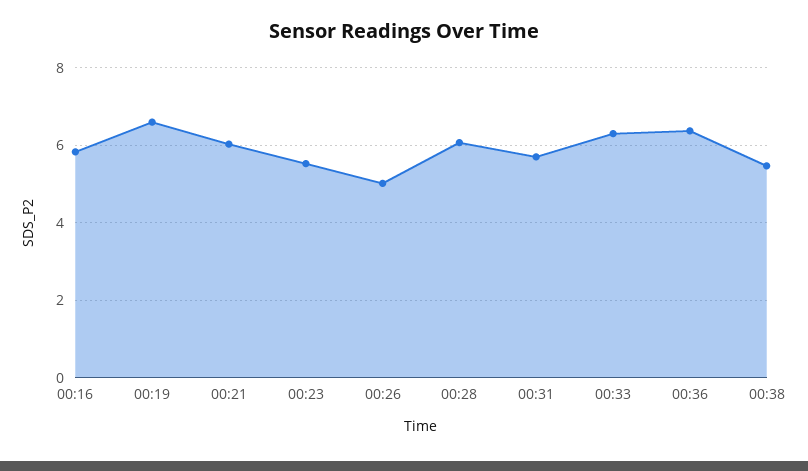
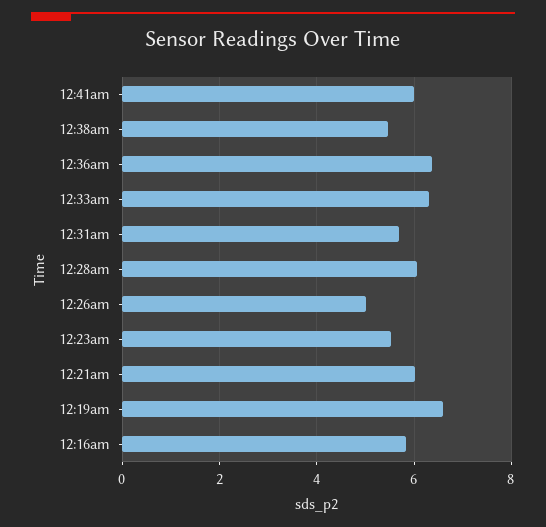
12:41am: none -> 6

